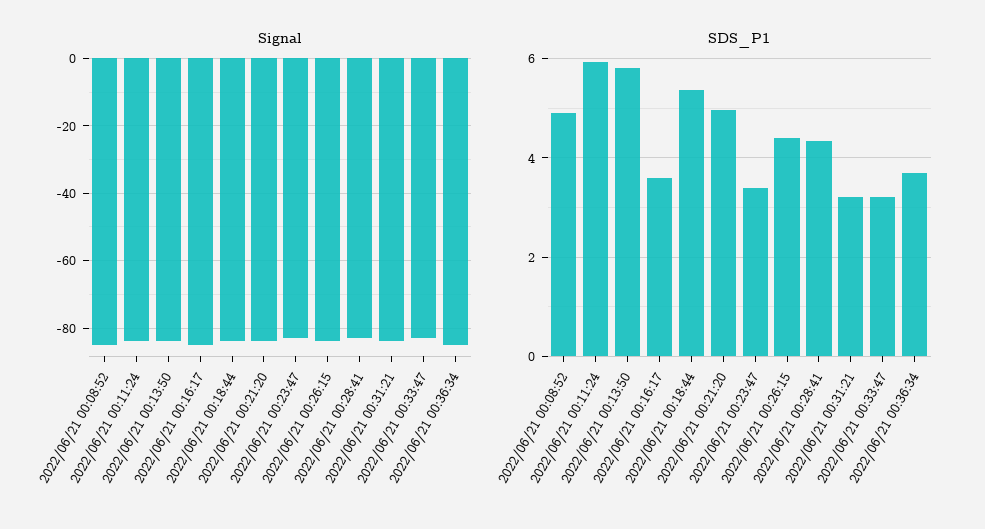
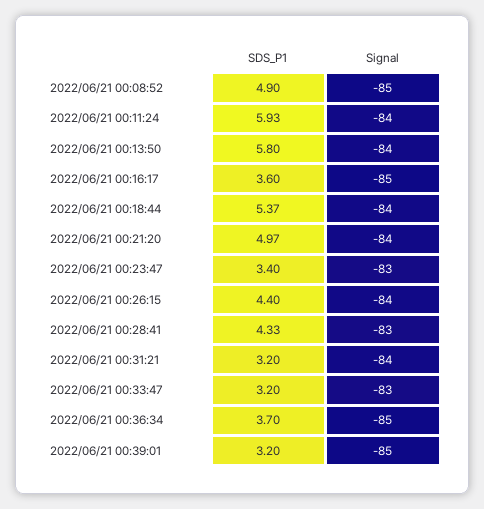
SDS_P1, 2022/06/21 00:39:01: none -> 3.2
Signal, 2022/06/21 00:39:01: none -> -85

